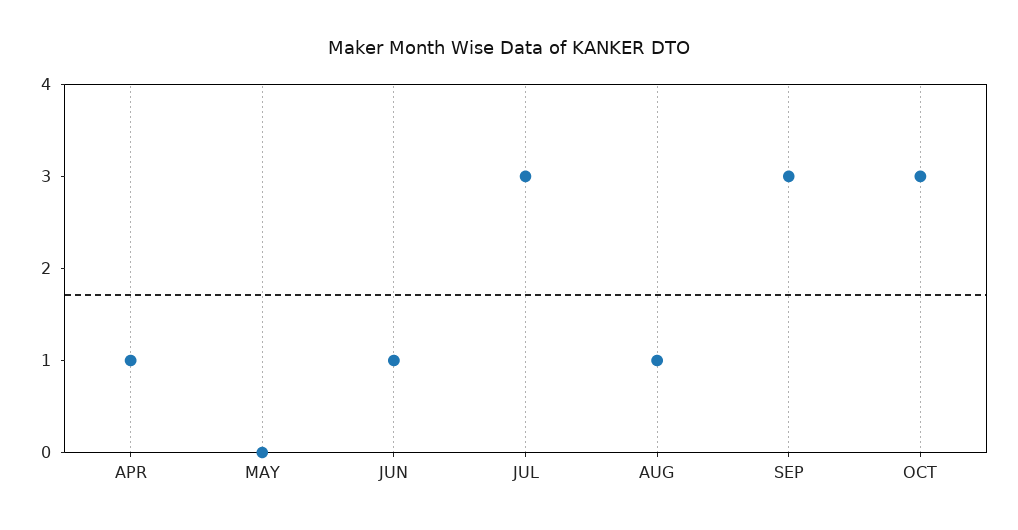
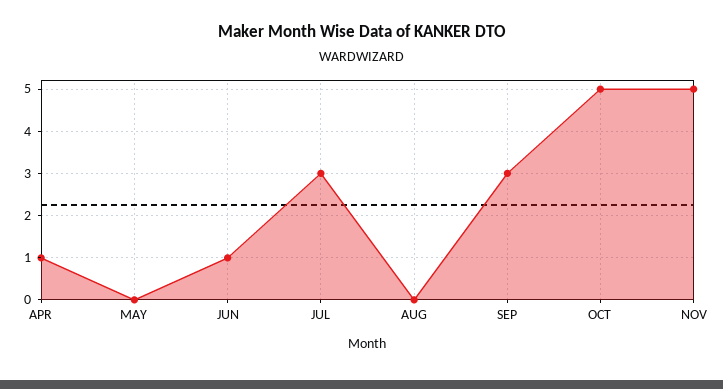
AUG: 1 -> 0
OCT: 3 -> 5
NOV: none -> 5

